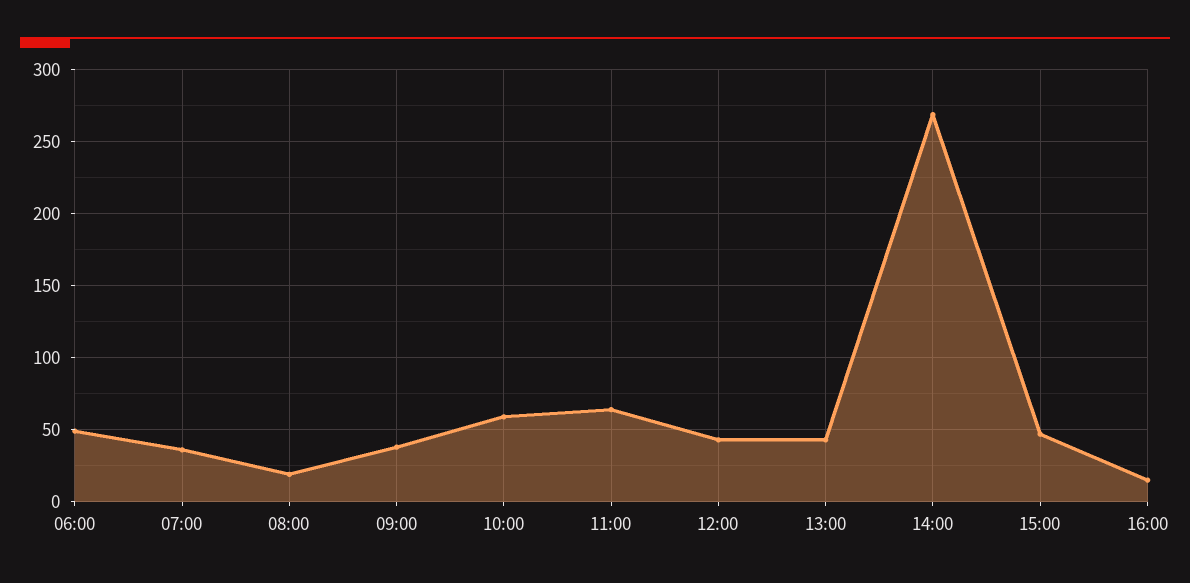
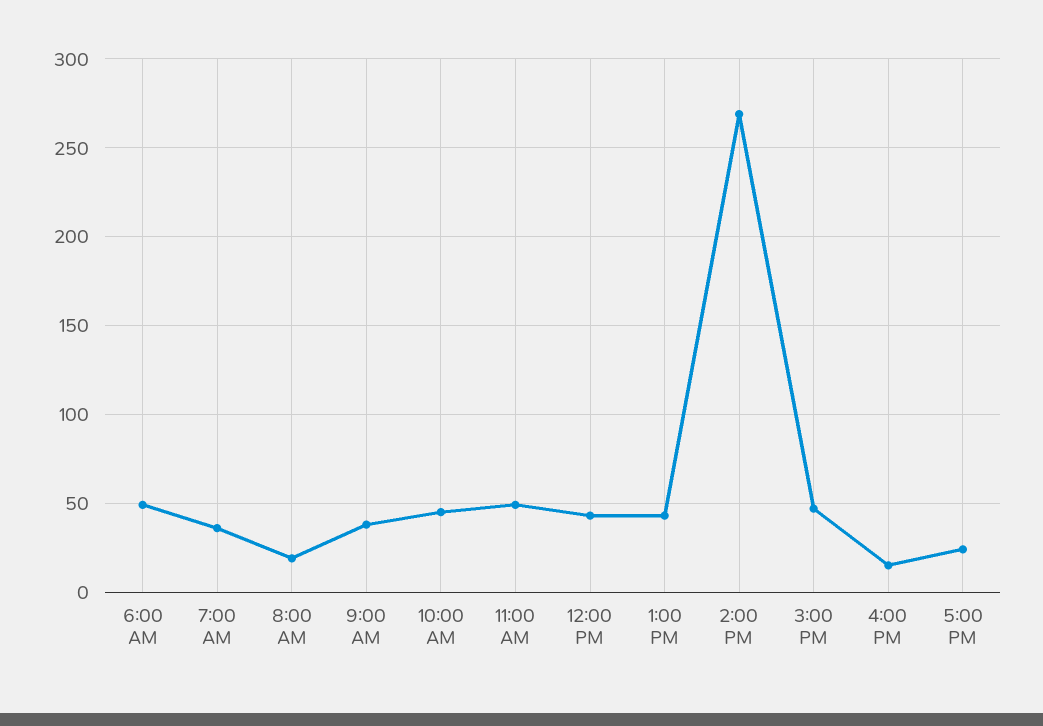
10:00: 60 -> 45
11:00: 65 -> 50
5:00 PM: none -> 25

